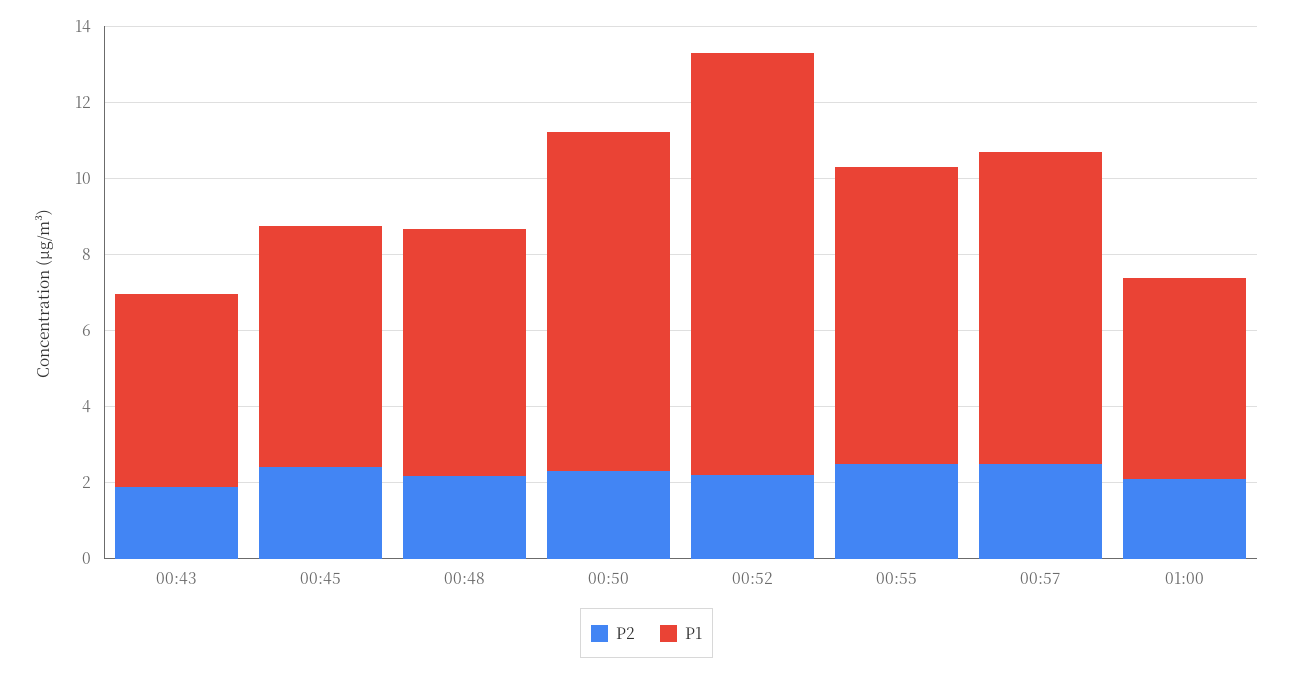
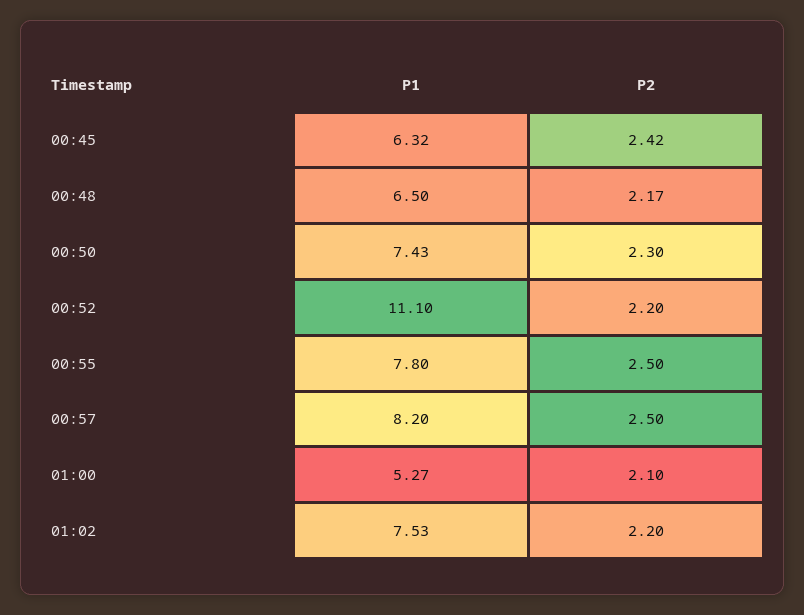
P2, 00:43: 2 -> none
P1, 00:43: 5 -> none
P1, 00:50: 9 -> 7.43
P1, 01:02: none -> 7.53
P2, 01:02: none -> 2.2

